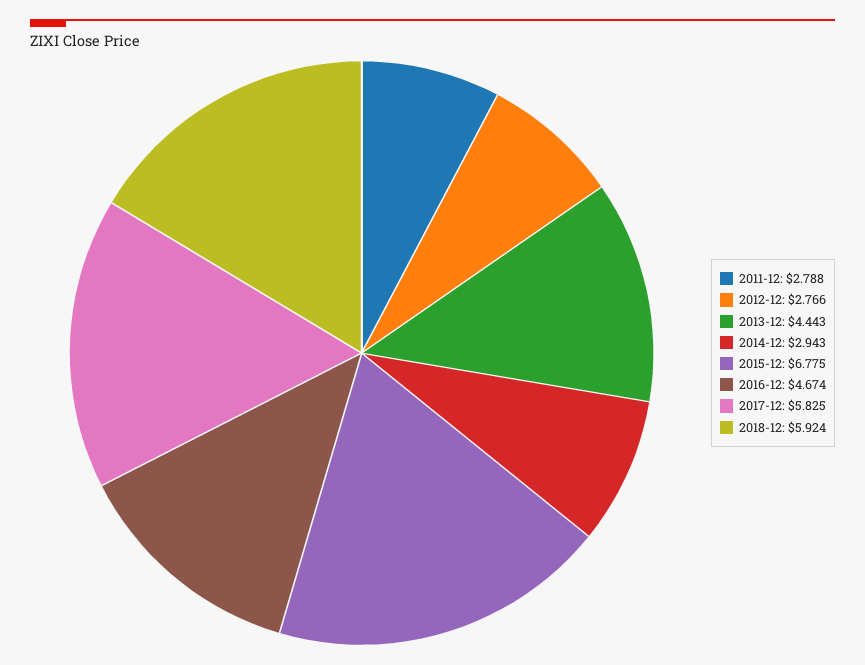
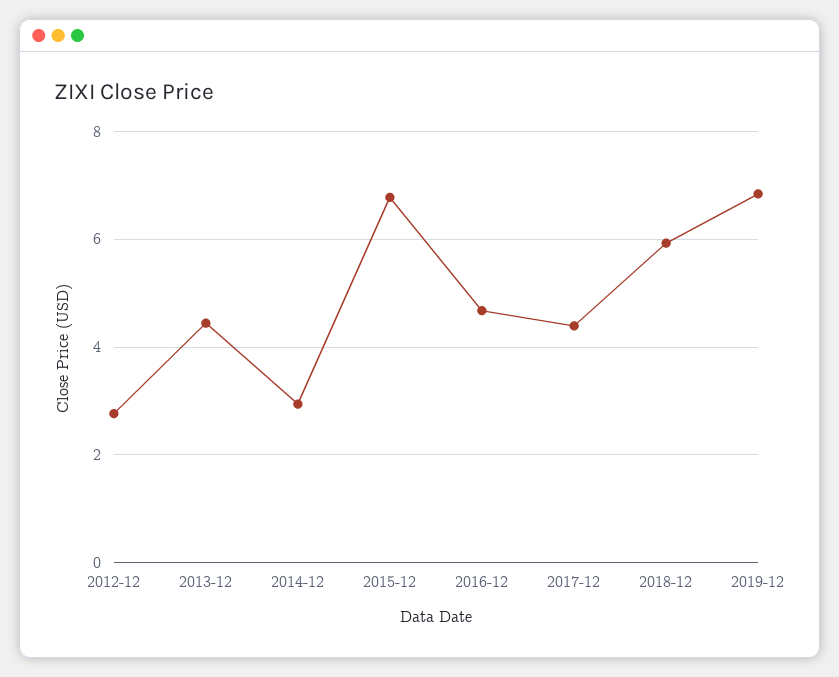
2011-12: 2.788 -> none
2017-12: 5.825 -> 4.4
2019-12: none -> 6.8

